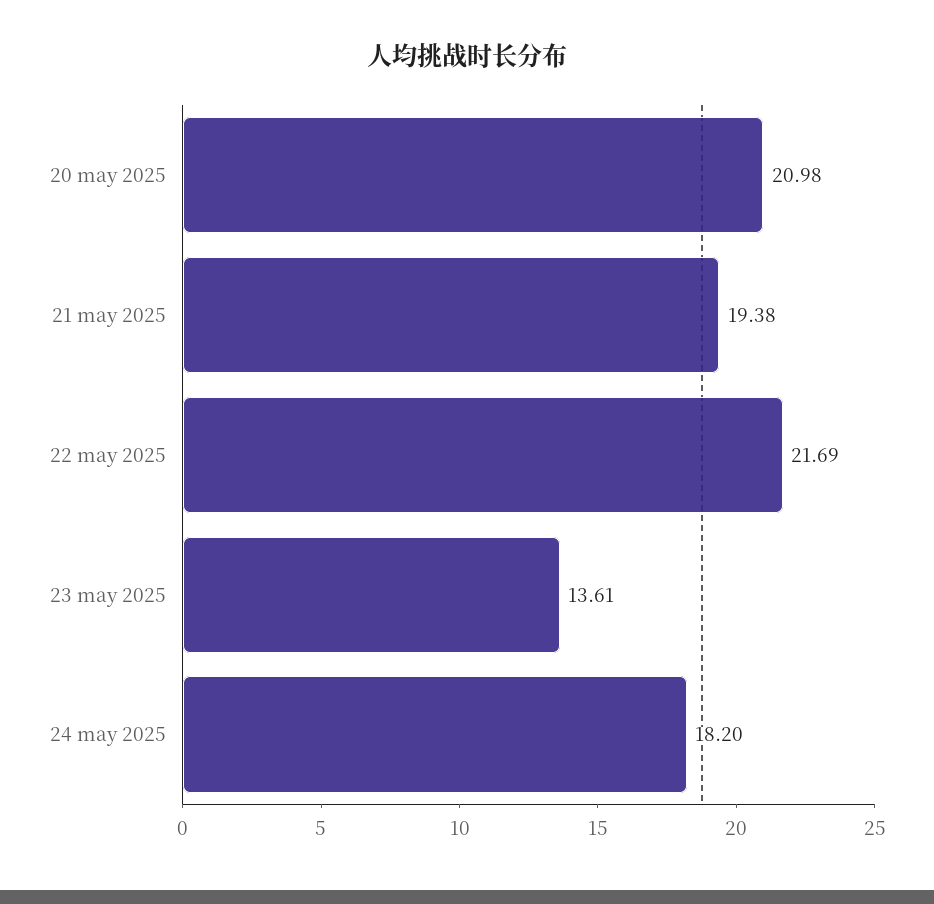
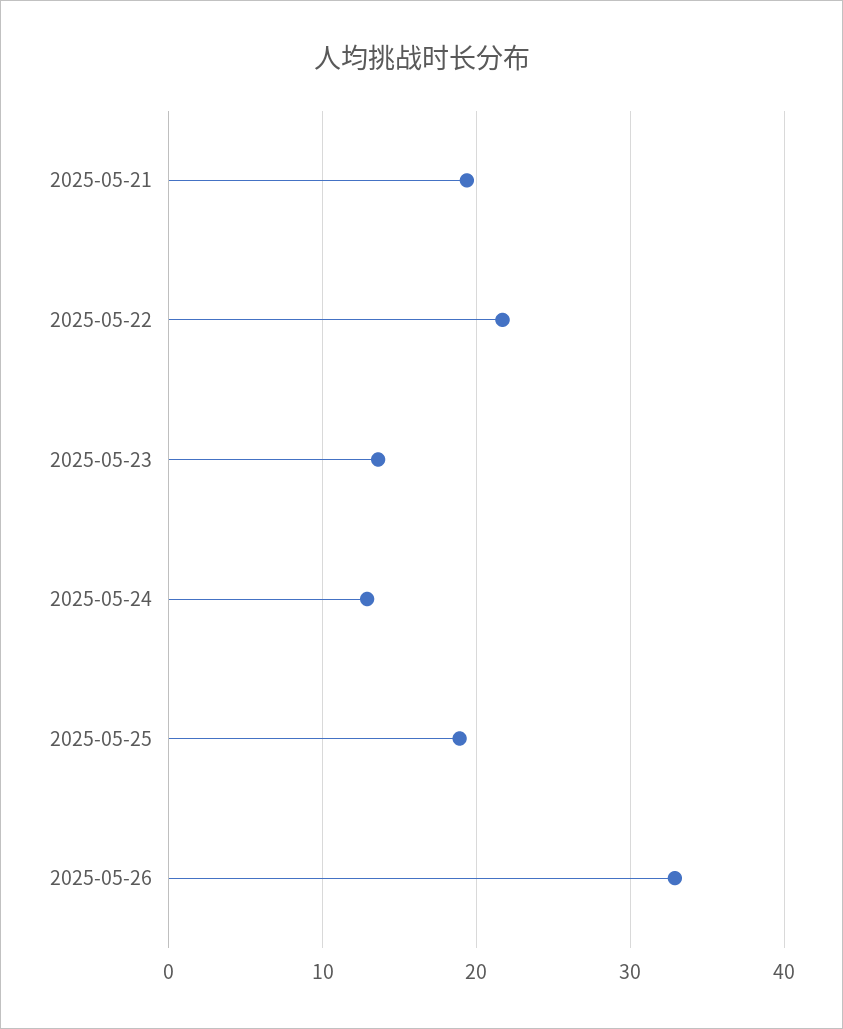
20 may 2025: 20.98 -> none
24 may 2025: 18.2 -> 13
2025-05-25: none -> 19
2025-05-26: none -> 33

